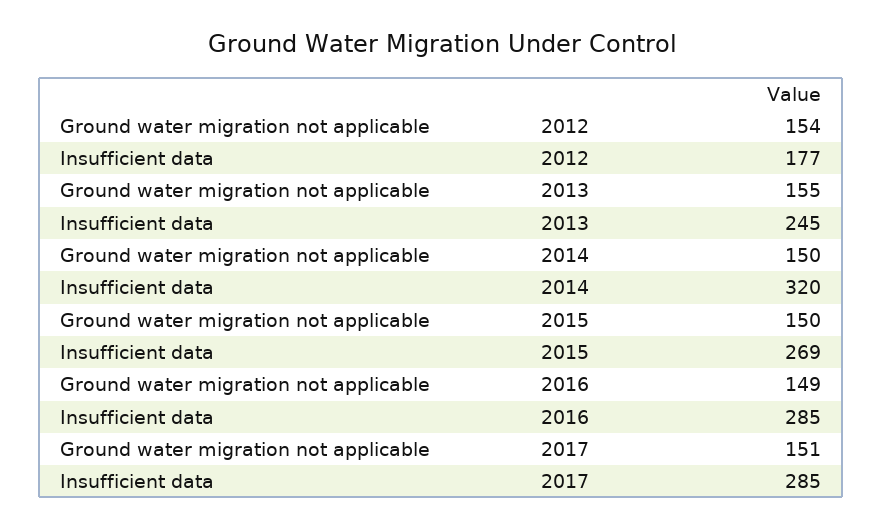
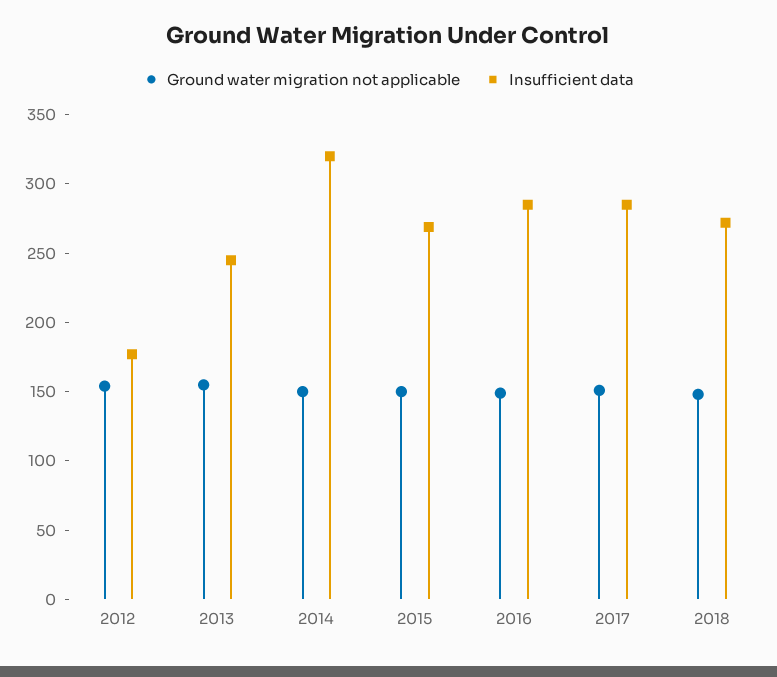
Ground water migration not applicable, 2018: none -> 150
Insufficient data, 2018: none -> 270

